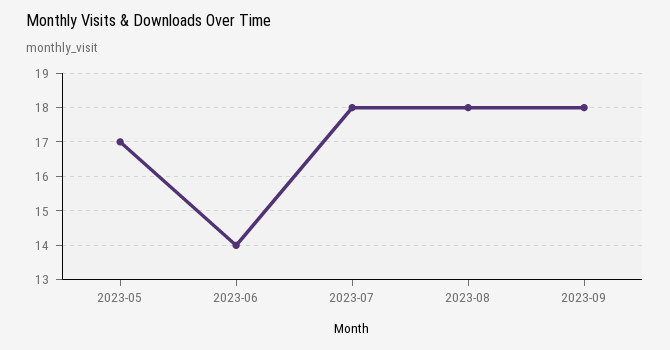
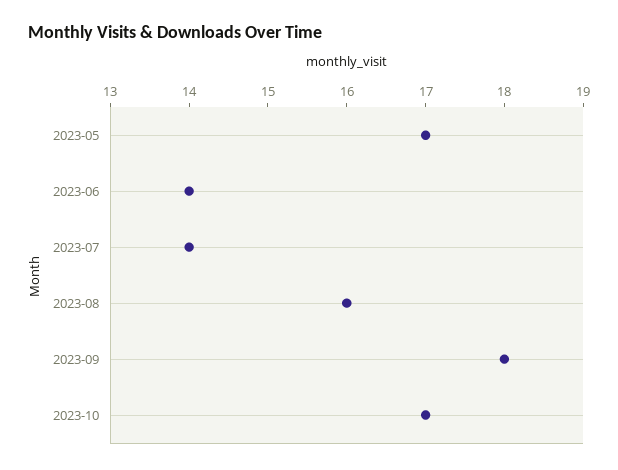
2023-07: 18 -> 14
2023-08: 18 -> 16
2023-10: none -> 17

